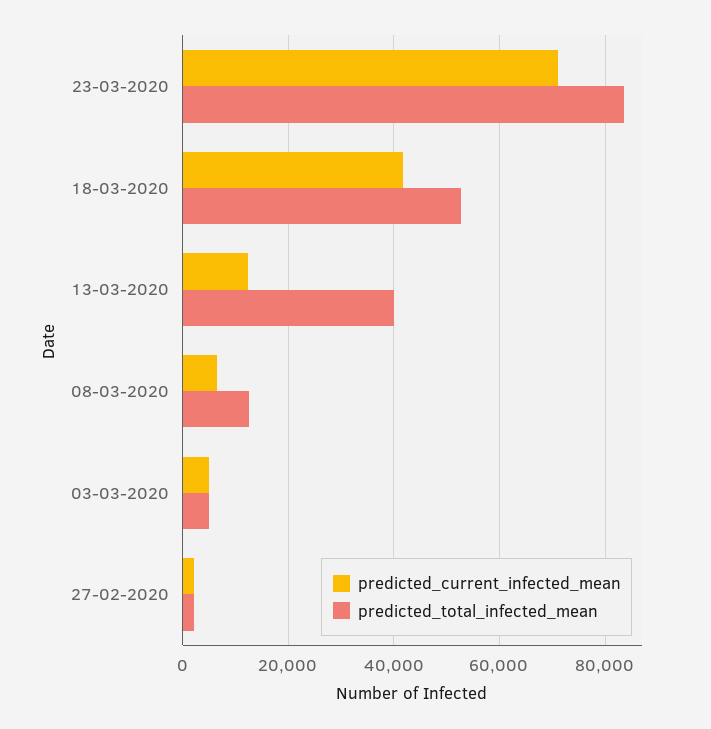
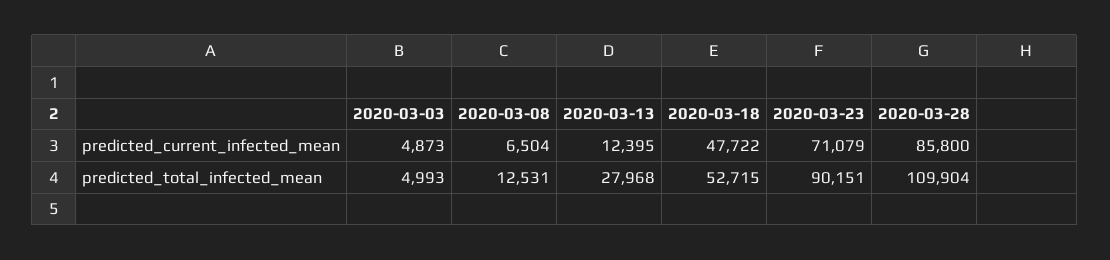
predicted_total_infected_mean, 23-03-2020: 84000 -> 90151
predicted_current_infected_mean, 18-03-2020: 42000 -> 47722
predicted_total_infected_mean, 13-03-2020: 40000 -> 27968
predicted_current_infected_mean, 27-02-2020: 2000 -> none
predicted_total_infected_mean, 27-02-2020: 2000 -> none
predicted_current_infected_mean, 2020-03-28: none -> 85800
predicted_total_infected_mean, 2020-03-28: none -> 109904

